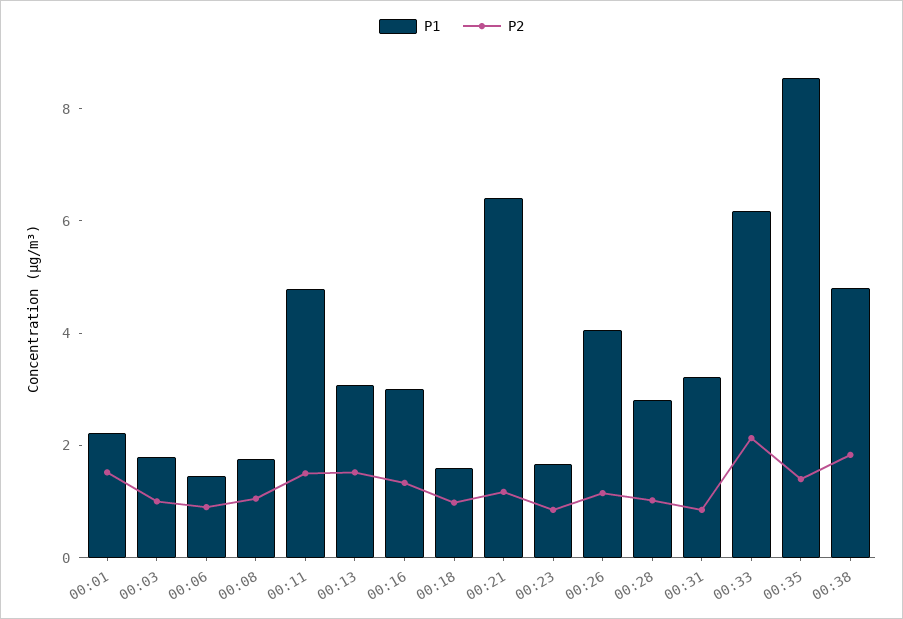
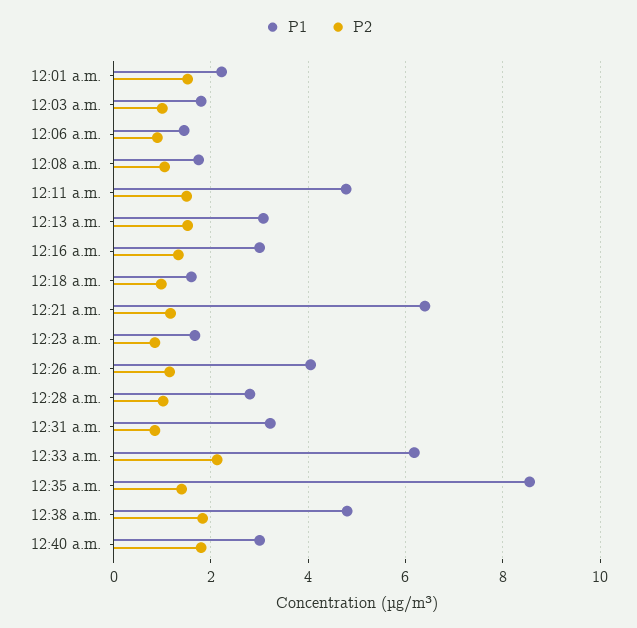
P1, 12:40 a.m.: none -> 3
P2, 12:40 a.m.: none -> 1.8

